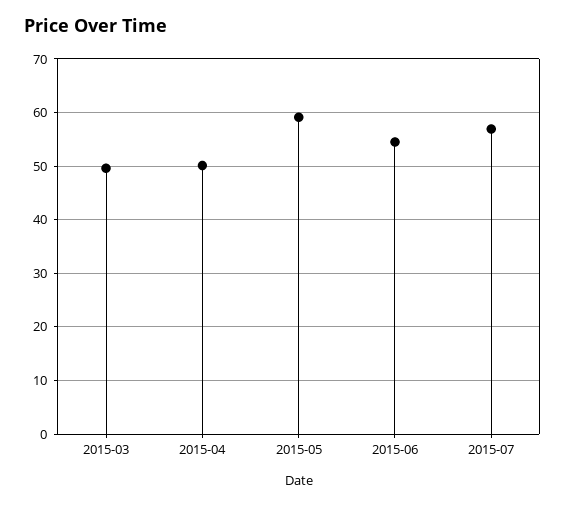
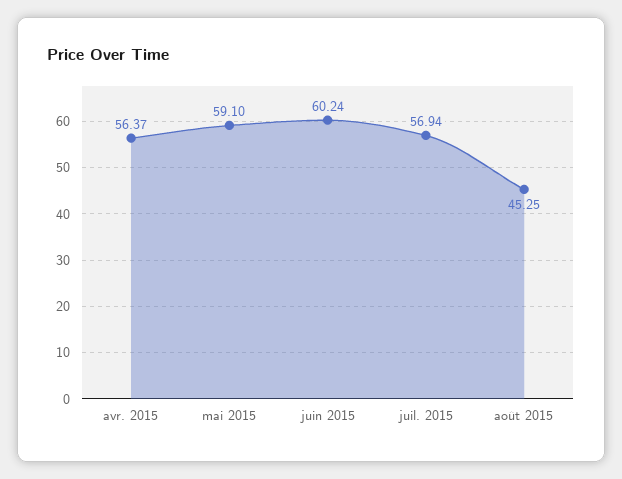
2015-03: 50 -> none
2015-04: 50 -> 56.37
2015-06: 54 -> 60.24
août 2015: none -> 45.25

